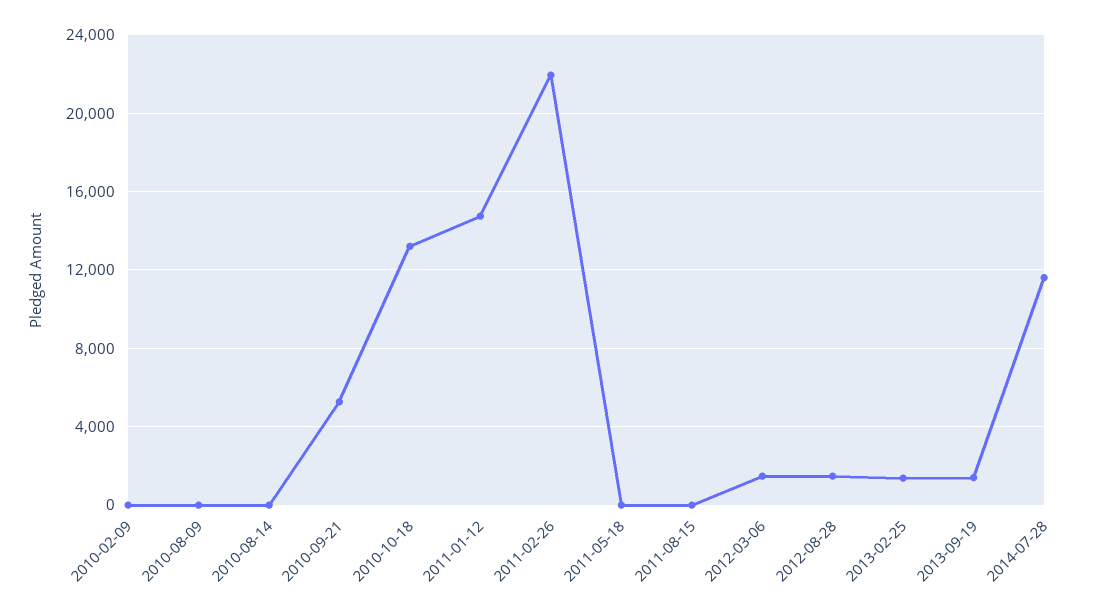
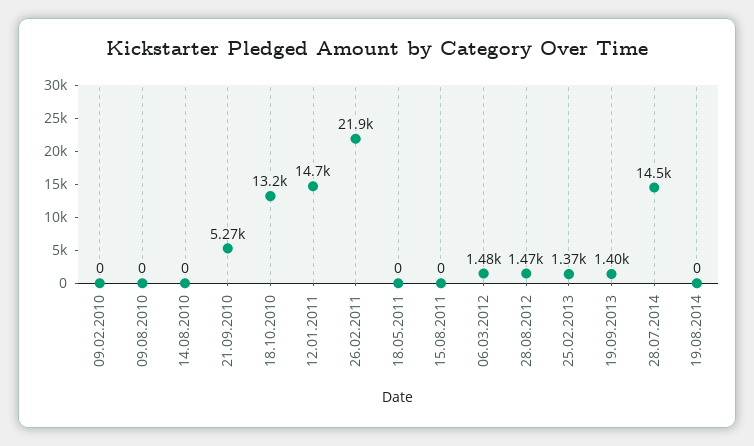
2014-07-28: 11500 -> 14500
19.08.2014: none -> 0

